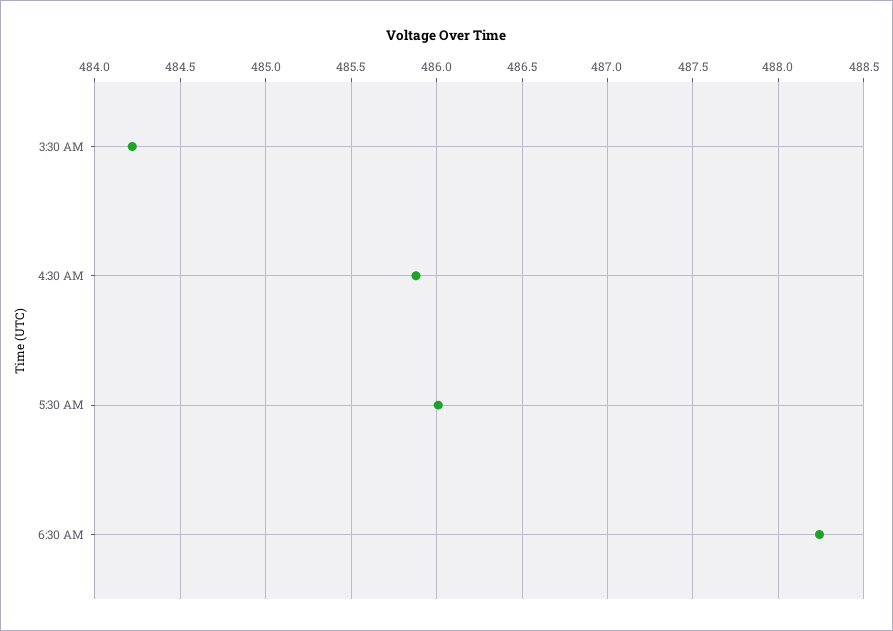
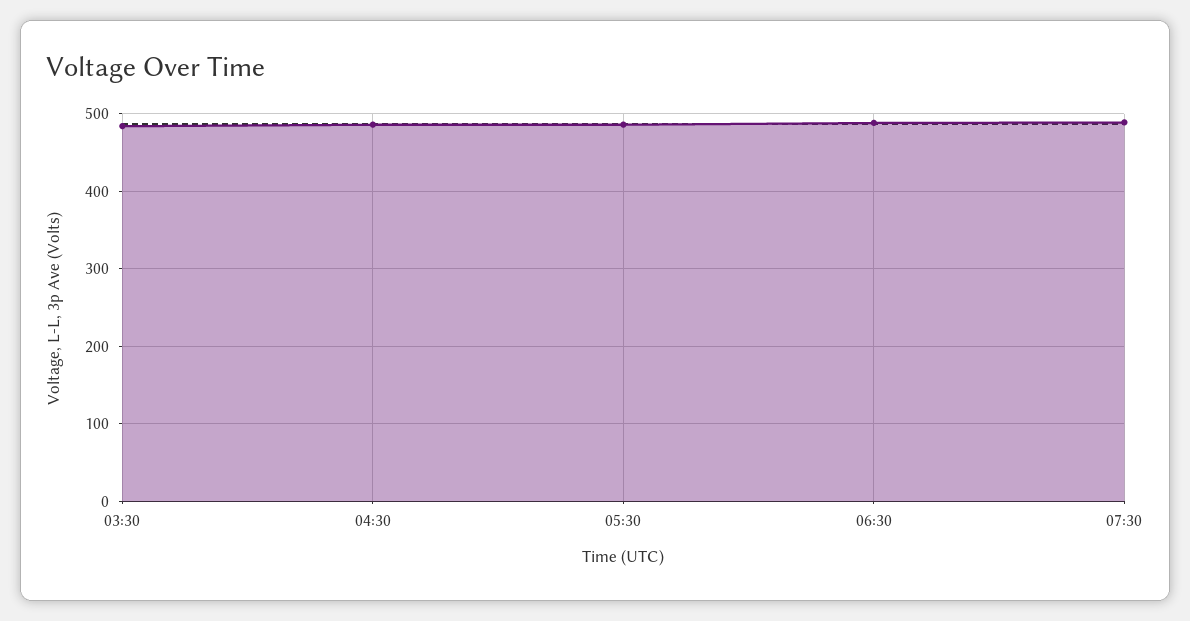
07:30: none -> 490

